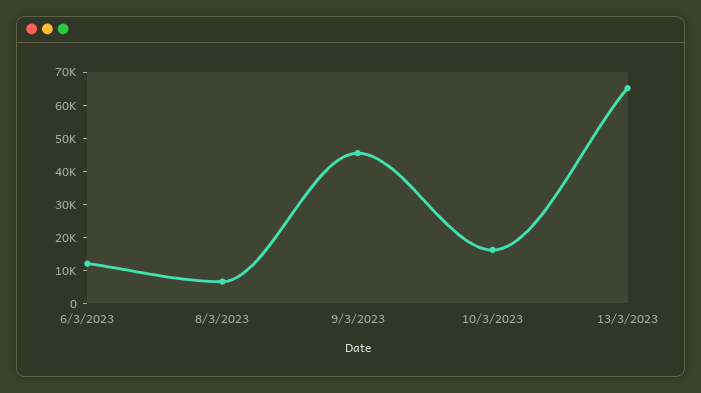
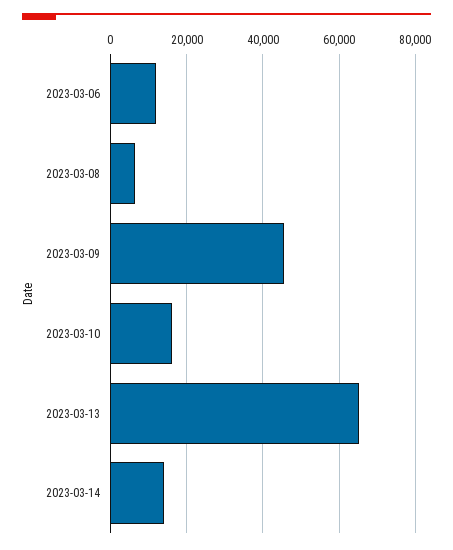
2023-03-14: none -> 14000

